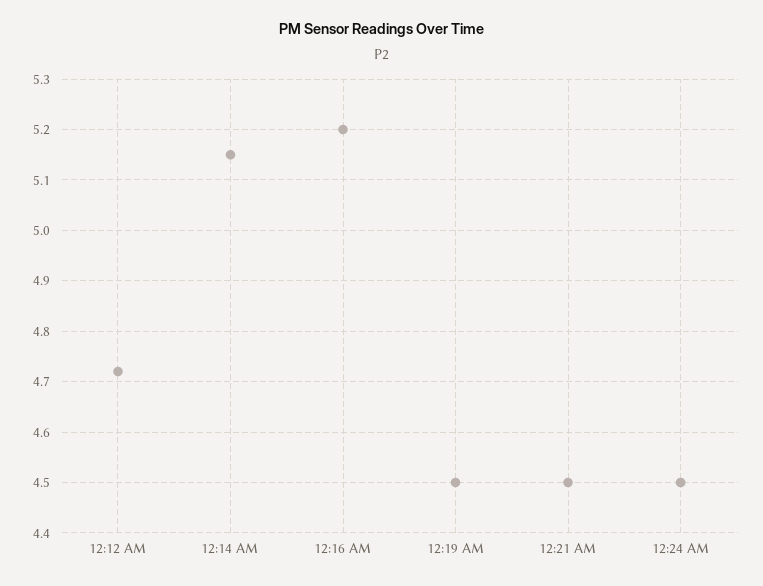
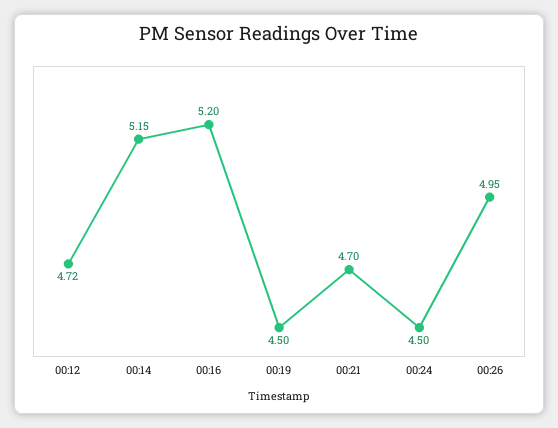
12:21 AM: 4.5 -> 4.7
00:26: none -> 4.95

